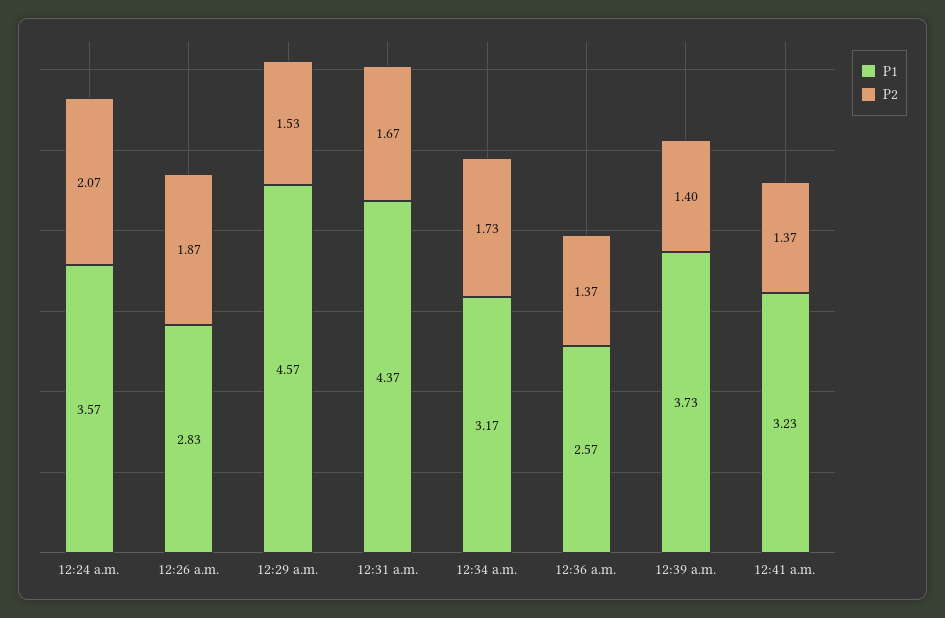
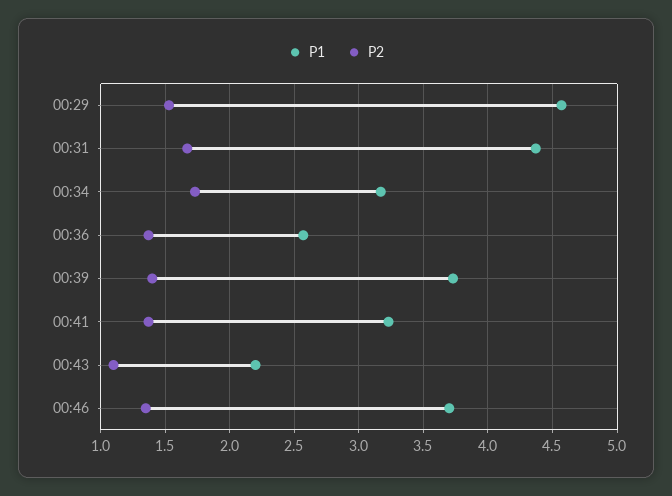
P1, 12:24 a.m.: 3.57 -> none
P2, 12:24 a.m.: 2.07 -> none
P1, 12:26 a.m.: 2.83 -> none
P2, 12:26 a.m.: 1.87 -> none
P1, 00:43: none -> 2.2
P2, 00:43: none -> 1.1
P1, 00:46: none -> 3.7
P2, 00:46: none -> 1.35

